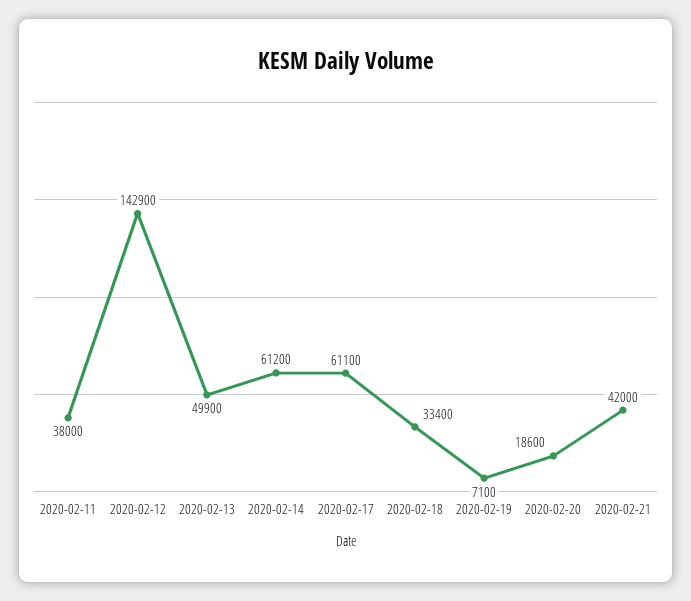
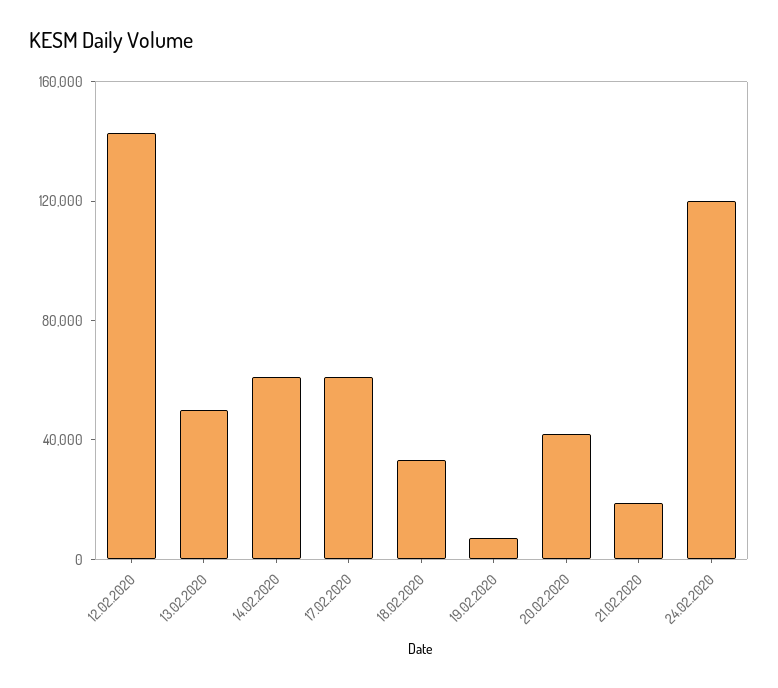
2020-02-11: 38000 -> none
2020-02-20: 18600 -> 40000
2020-02-21: 42000 -> 20000
24.02.2020: none -> 120000

